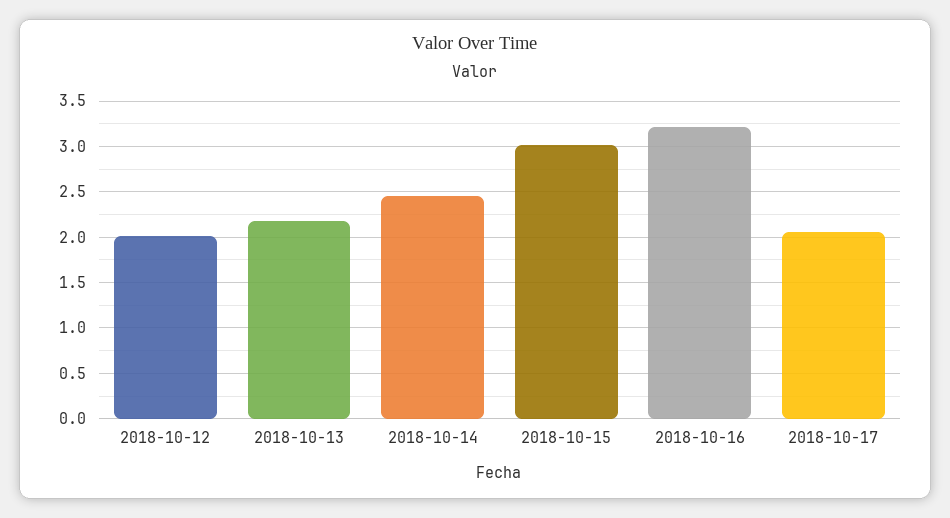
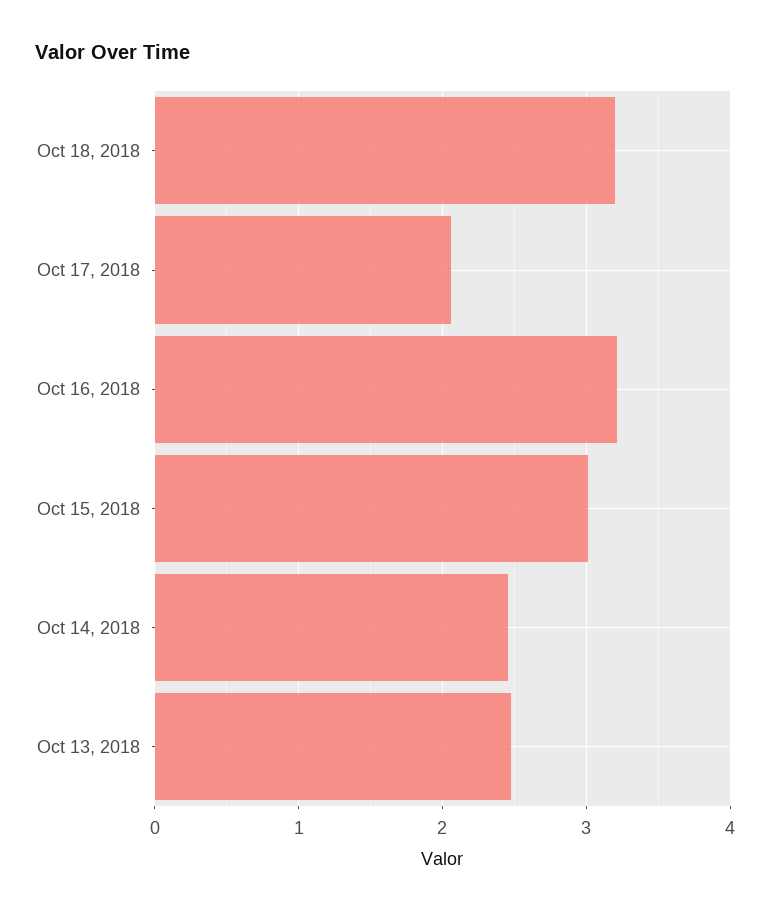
2018-10-12: 2 -> none
2018-10-13: 2.2 -> 2.5
Oct 18, 2018: none -> 3.2

